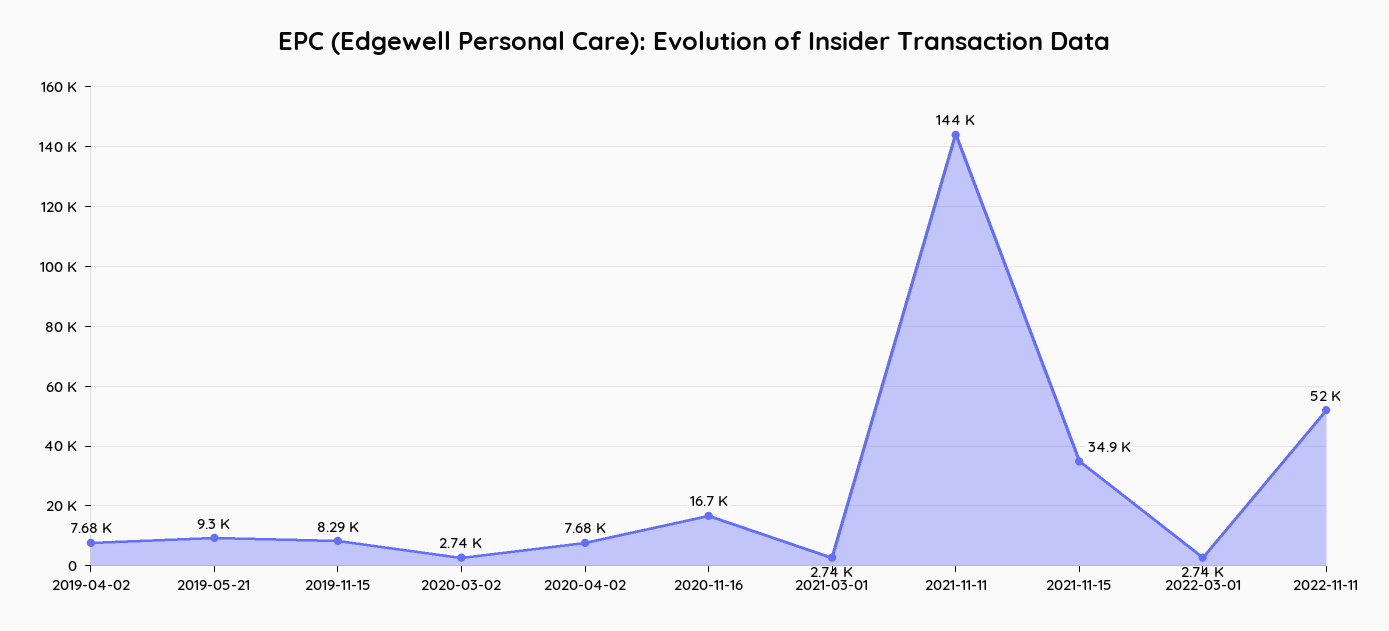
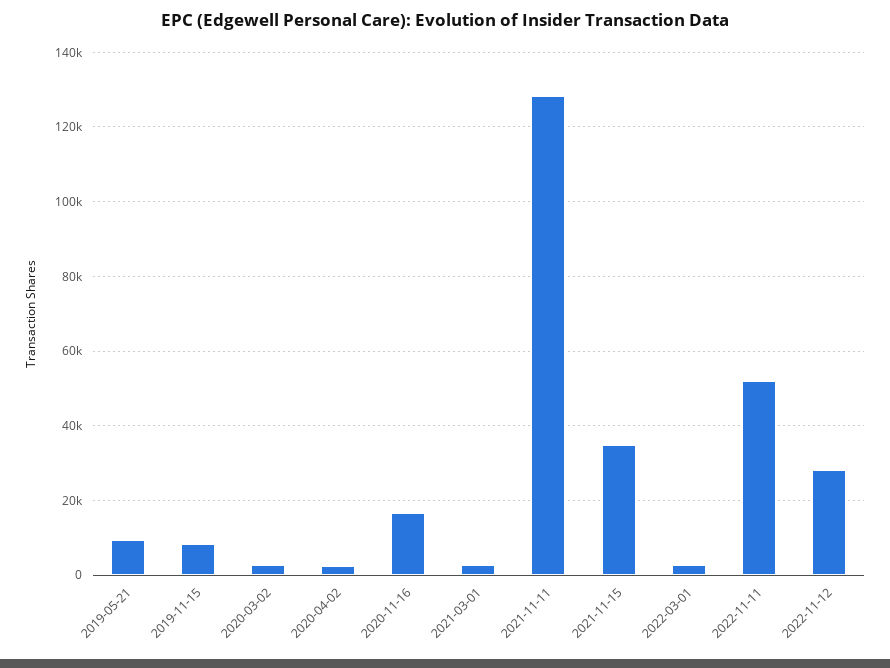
2019-04-02: 7680 -> none
2020-04-02: 7680 -> 2000
2021-11-11: 144000 -> 128000
2022-11-12: none -> 28000

